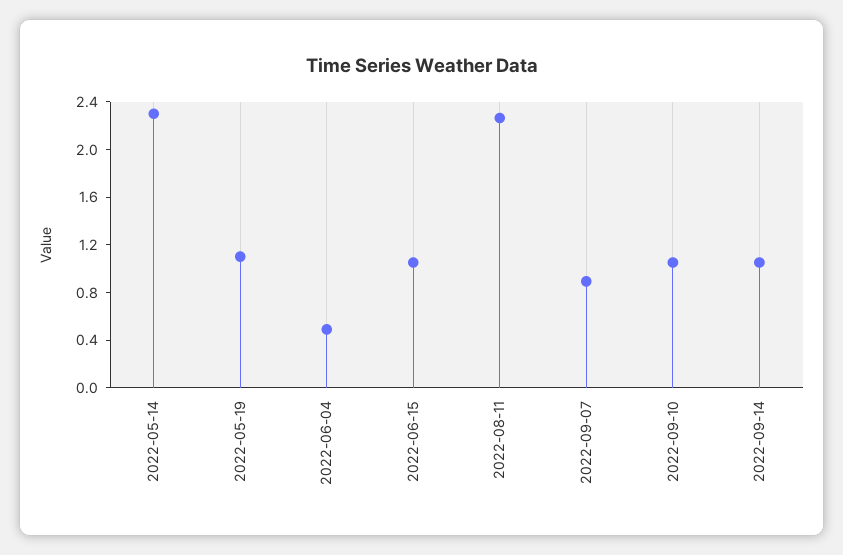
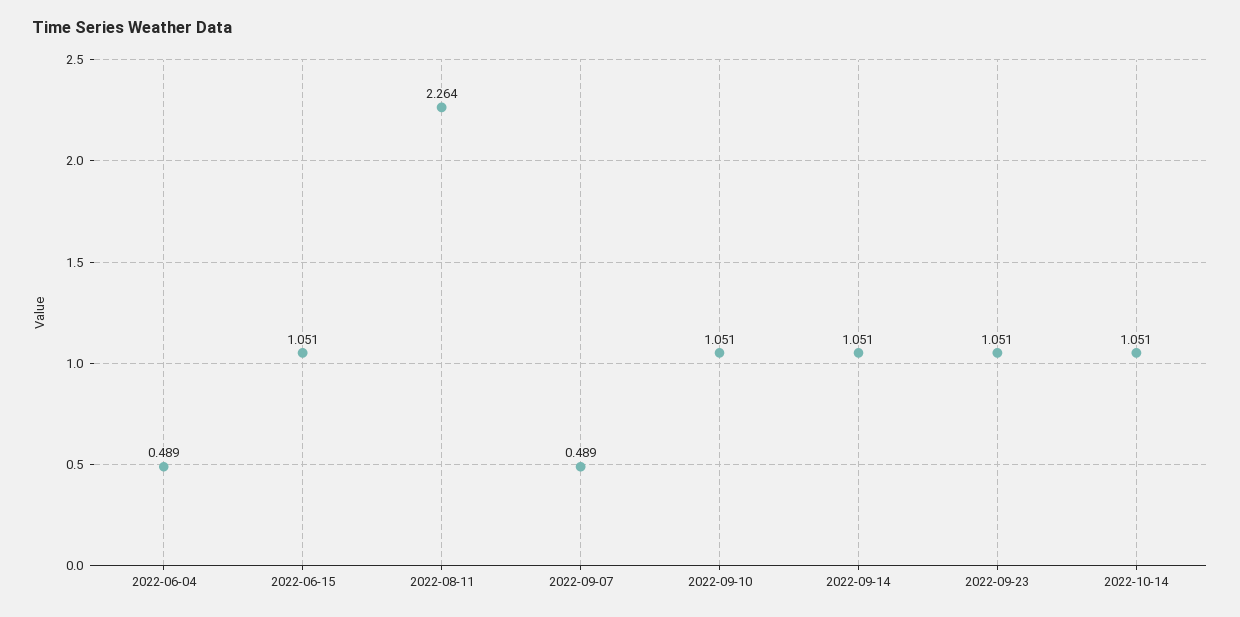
2022-05-14: 2.3 -> none
2022-05-19: 1.1 -> none
2022-09-07: 0.9 -> 0.489
2022-09-23: none -> 1.051
2022-10-14: none -> 1.051

